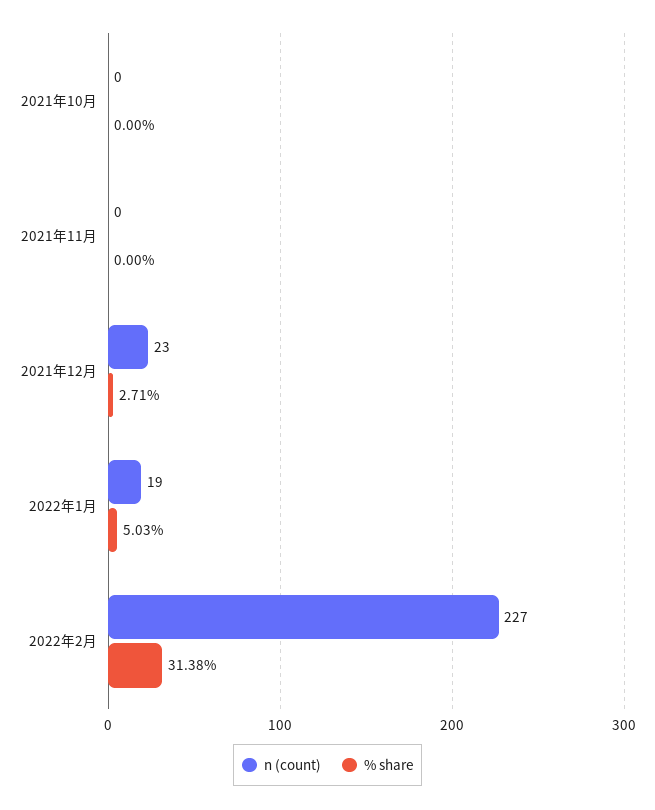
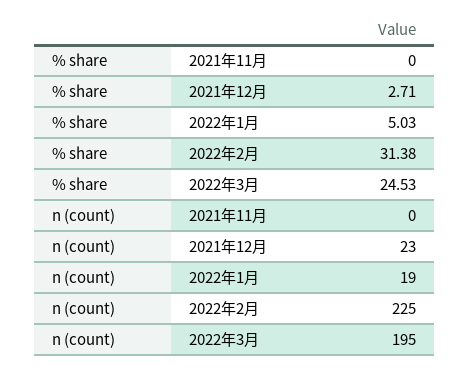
n (count), 2021年10月: 0 -> none
% share, 2021年10月: 0 -> none
n (count), 2022年2月: 227 -> 225
% share, 2022年3月: none -> 24.53
n (count), 2022年3月: none -> 195

